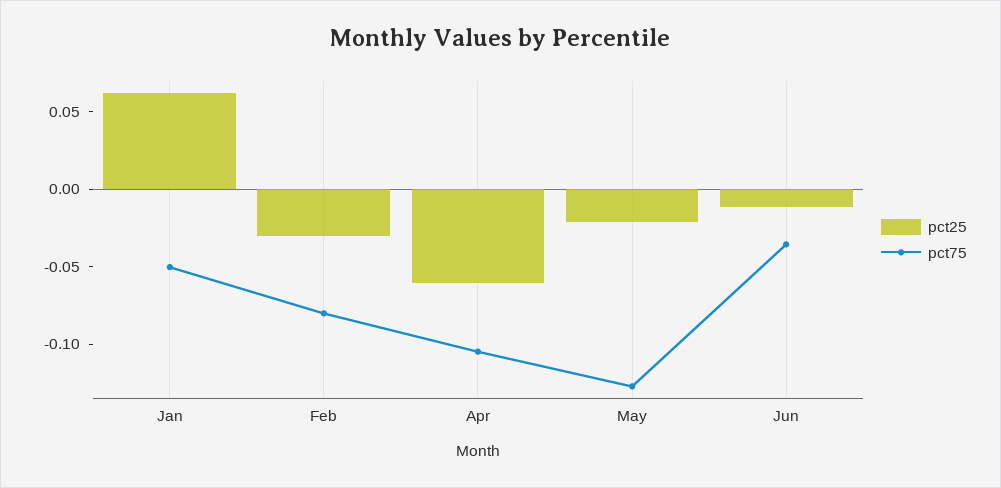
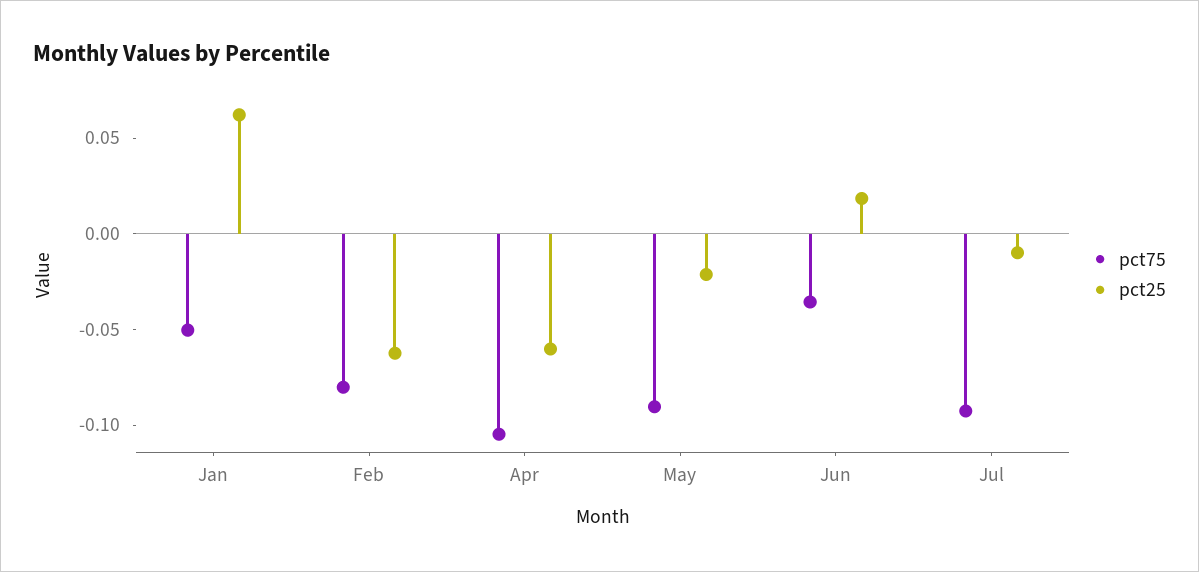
pct25, Feb: -0.03 -> -0.06
pct75, May: -0.13 -> -0.09
pct25, Jun: -0.01 -> 0.02
pct75, Jul: none -> -0.09
pct25, Jul: none -> -0.01

